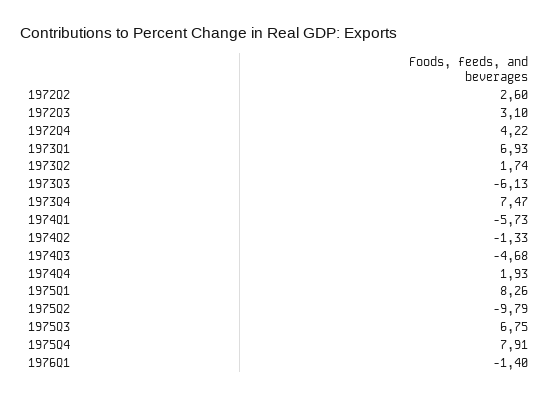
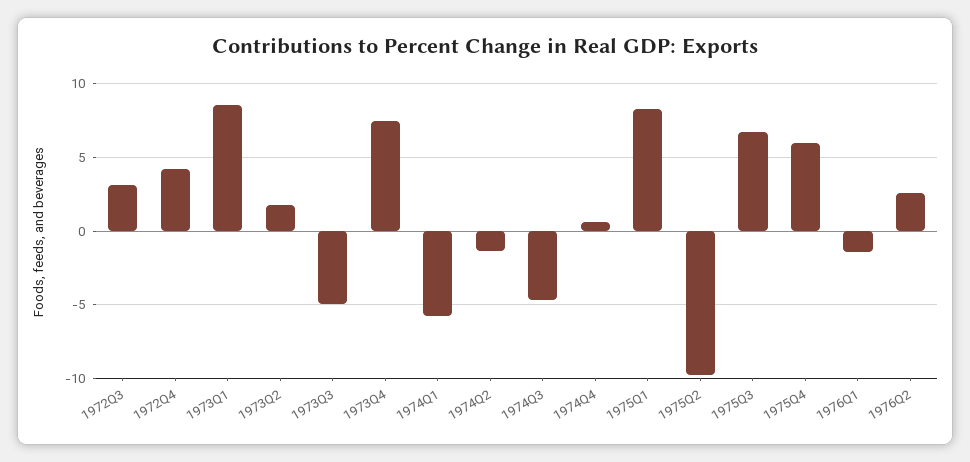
1972Q2: 2.6 -> none
1973Q1: 6.93 -> 8.5
1973Q3: -6.13 -> -5
1974Q4: 1.93 -> 0.5
1975Q4: 7.91 -> 6
1976Q2: none -> 2.5

